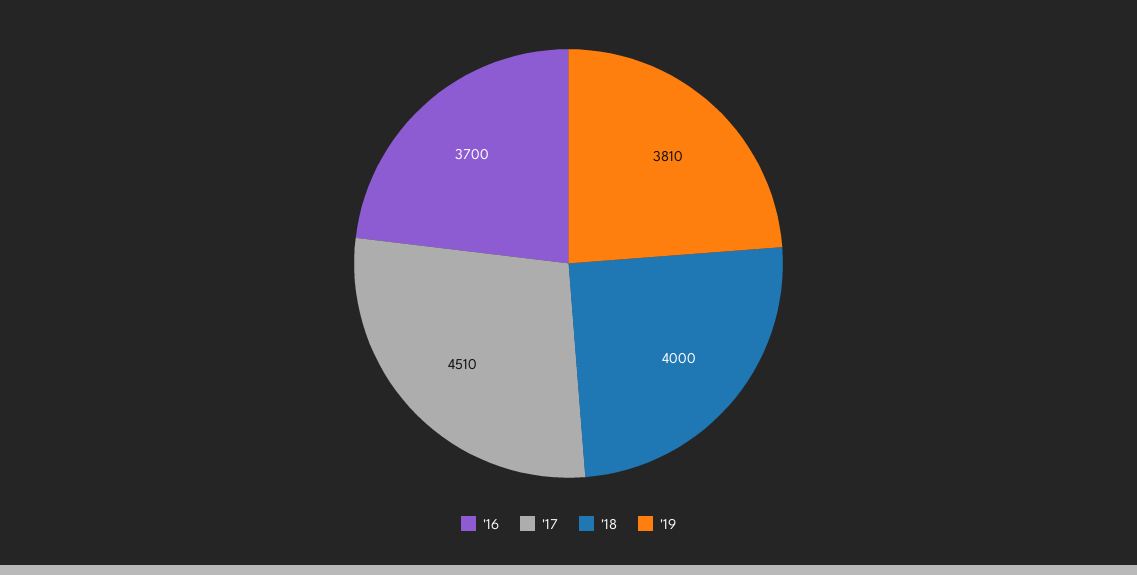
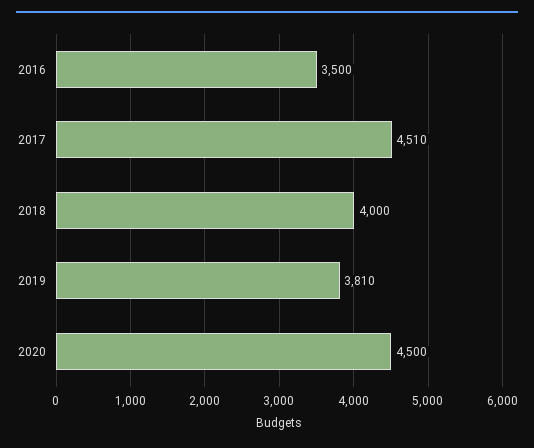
'16: 3700 -> 3500
2020: none -> 4500

